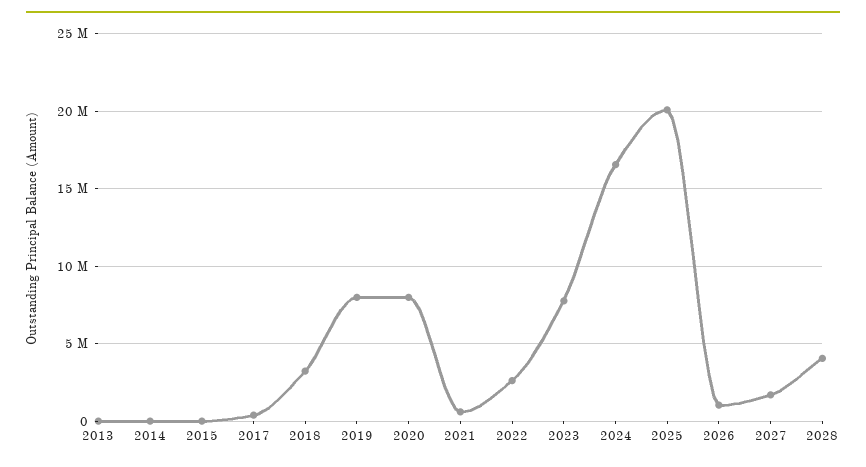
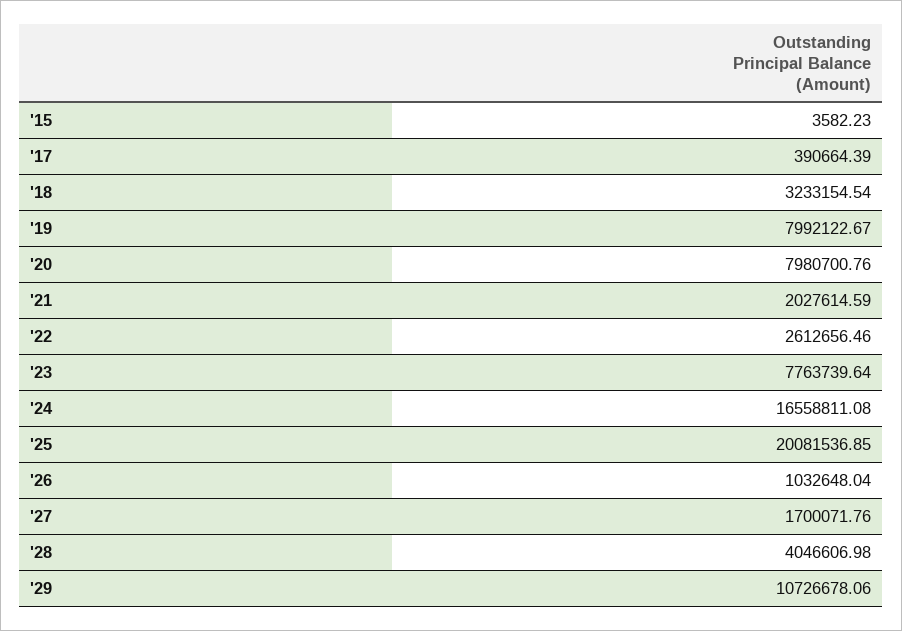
2013: 0 -> none
2014: 0 -> none
2021: 500000 -> 2027614.59
'29: none -> 10726678.06

